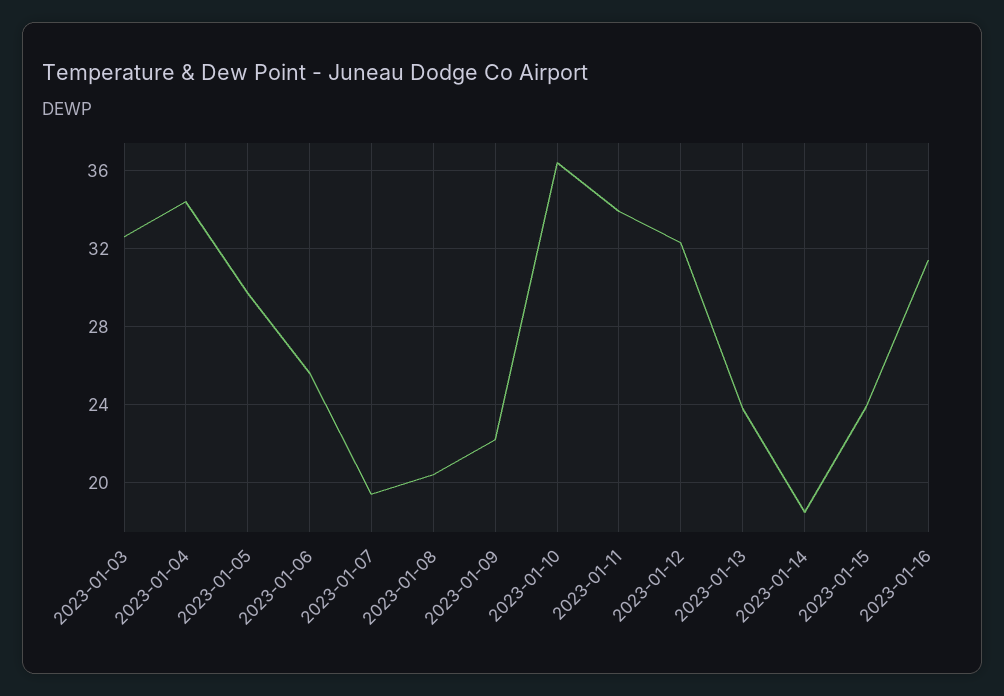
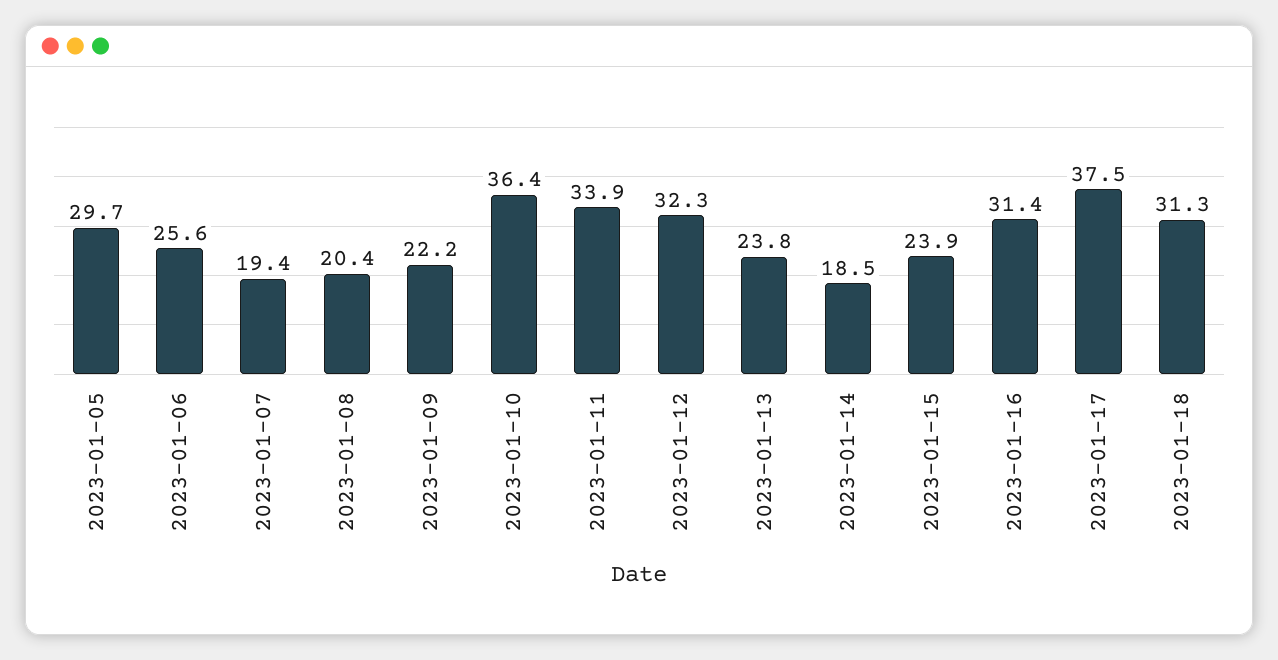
2023-01-03: 32.5 -> none
2023-01-04: 34.5 -> none
2023-01-17: none -> 37.5
2023-01-18: none -> 31.3

